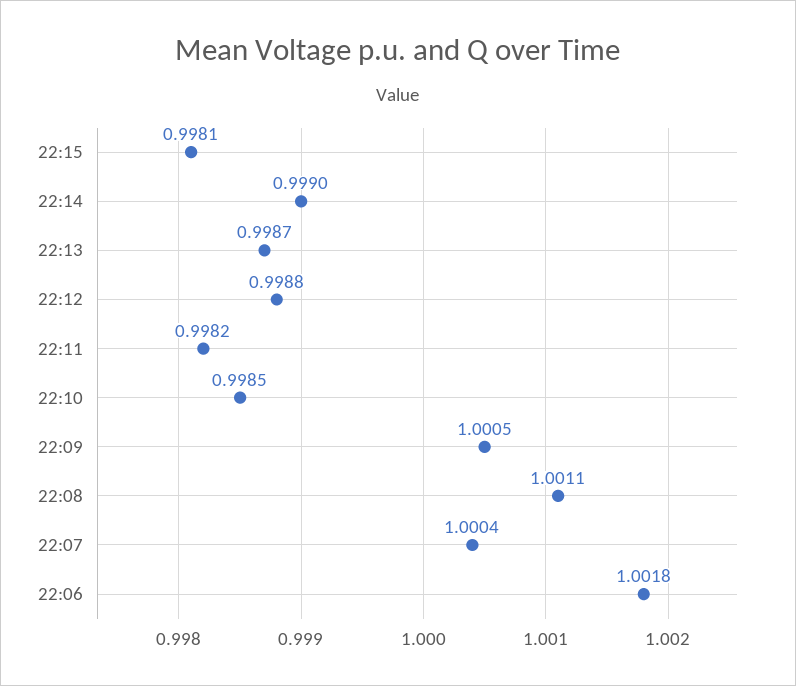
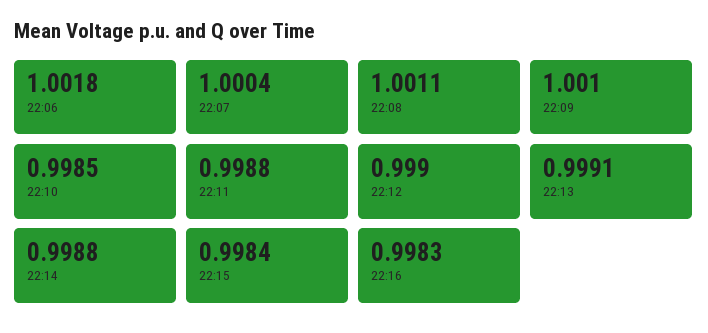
22:15: 0.9981 -> 0.9984
22:14: 0.999 -> 0.9988
22:13: 0.9987 -> 0.9991
22:12: 0.9988 -> 0.999
22:11: 0.9982 -> 0.9988
22:09: 1.0005 -> 1.001
22:16: none -> 0.9983

